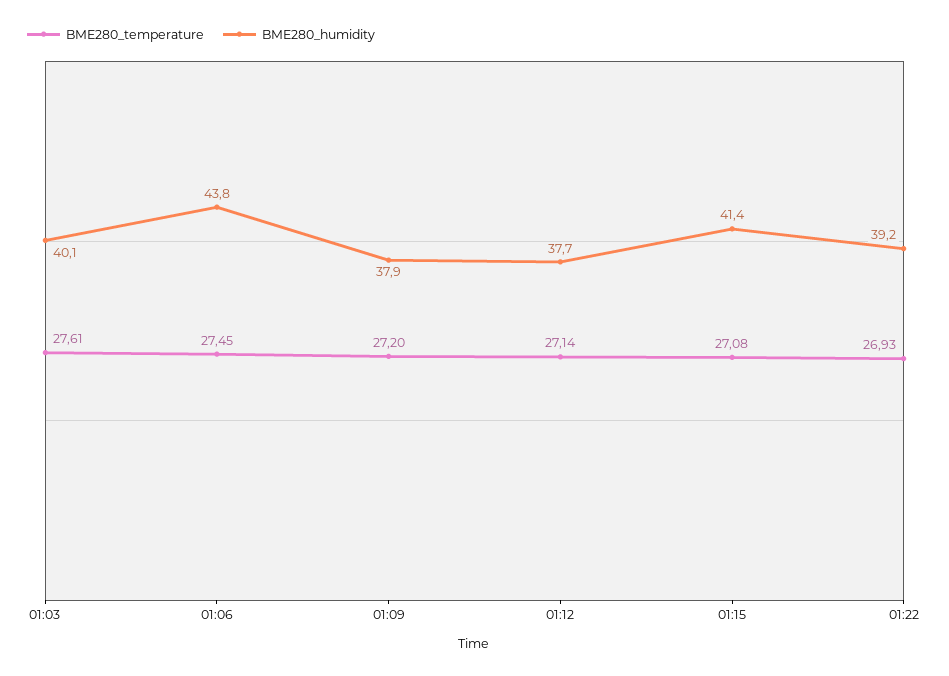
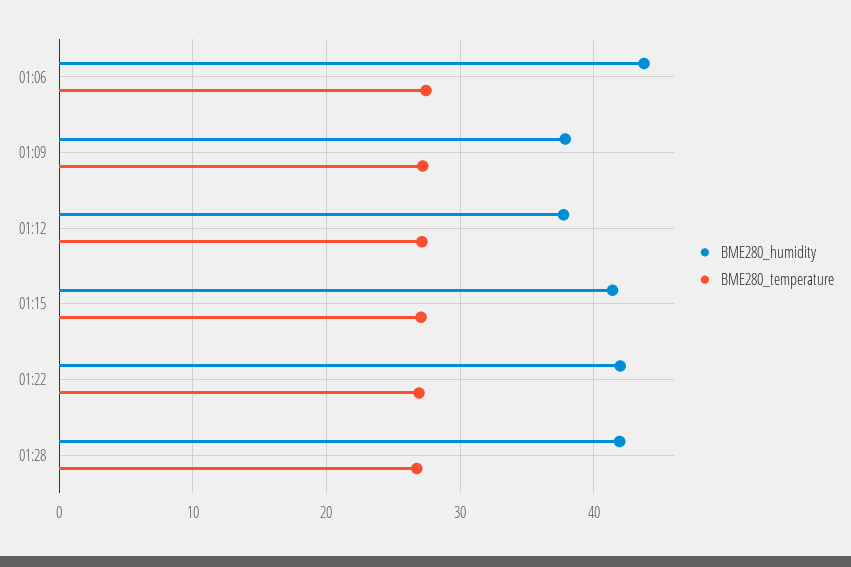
BME280_temperature, 01:03: 27.61 -> none
BME280_humidity, 01:03: 40.1 -> none
BME280_humidity, 01:22: 39.2 -> 42
BME280_humidity, 01:28: none -> 42
BME280_temperature, 01:28: none -> 27

